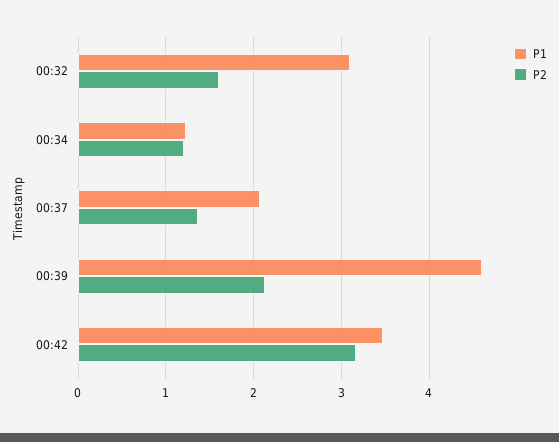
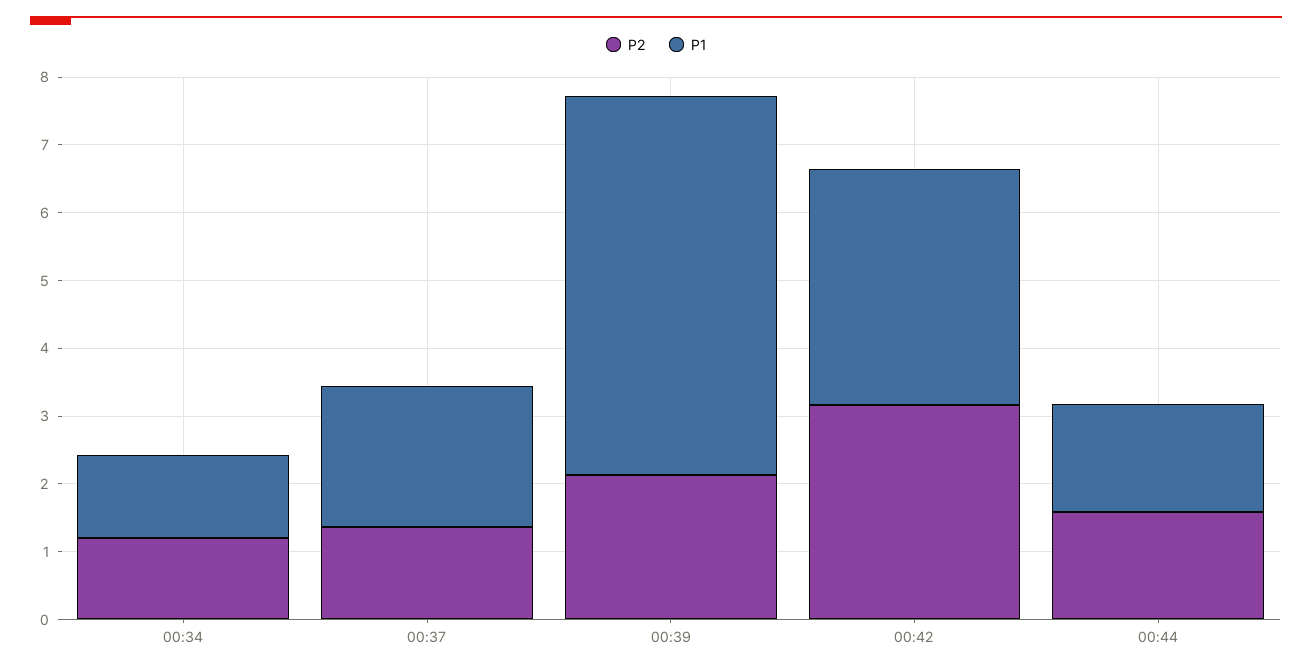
P1, 00:32: 3.1 -> none
P2, 00:32: 1.6 -> none
P1, 00:39: 4.6 -> 5.6
P2, 00:44: none -> 1.6
P1, 00:44: none -> 1.6

